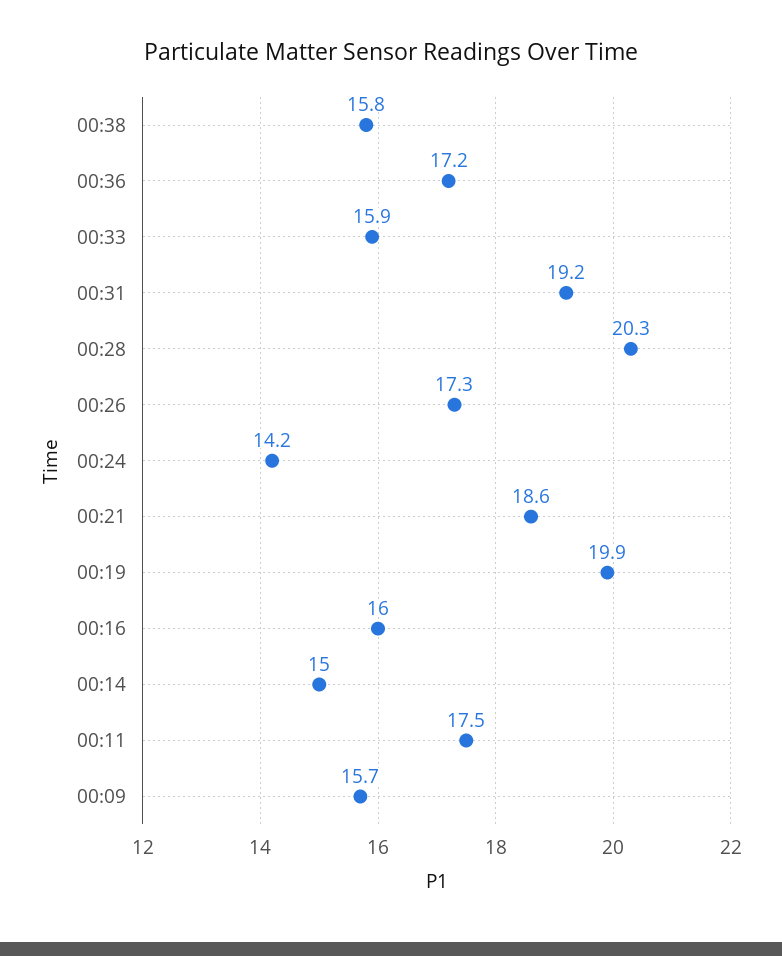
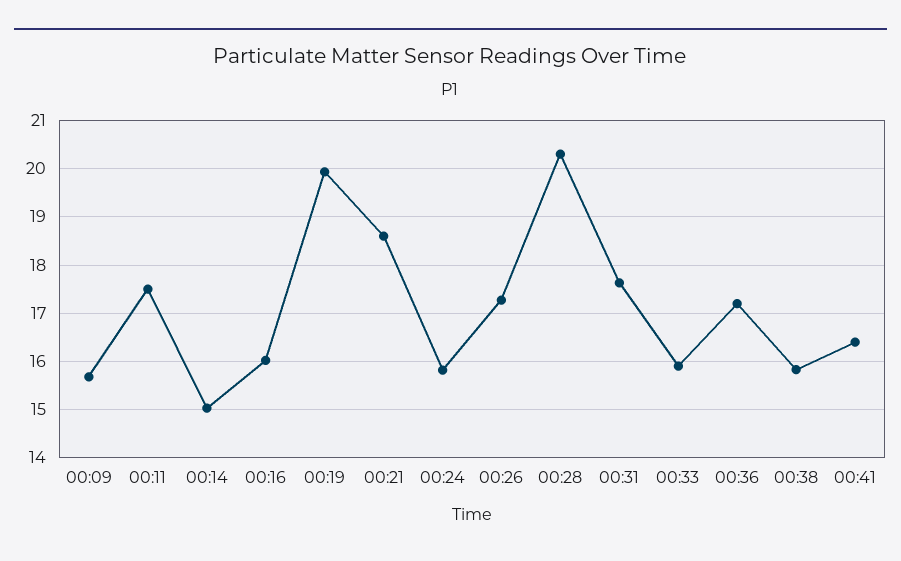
00:31: 19.2 -> 17.6
00:24: 14.2 -> 15.8
00:41: none -> 16.4

